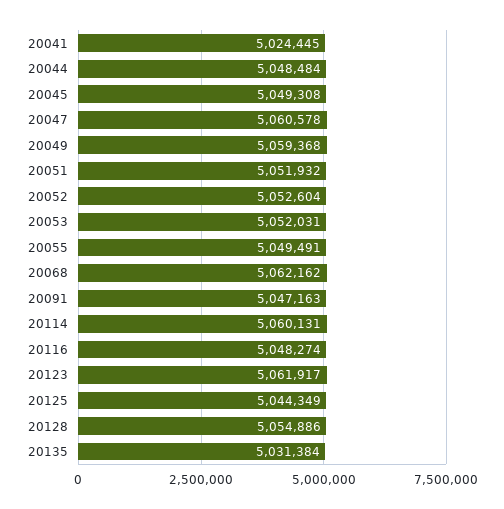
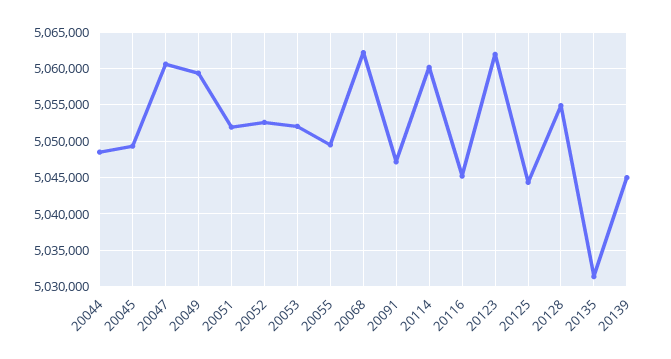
20041: 5024445 -> none
20116: 5048274 -> 5045000
20139: none -> 5045000

